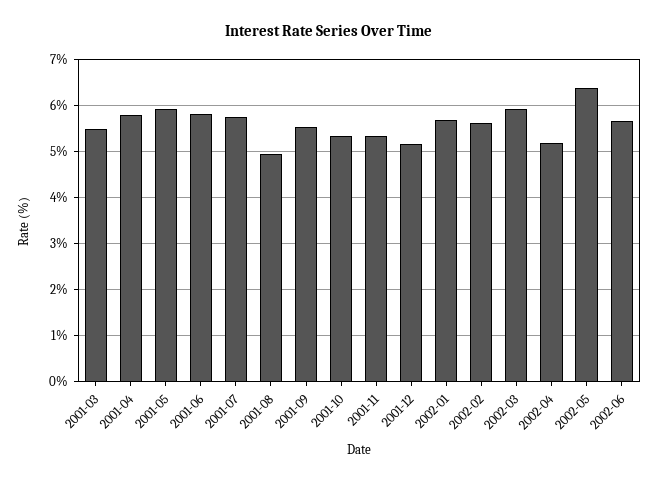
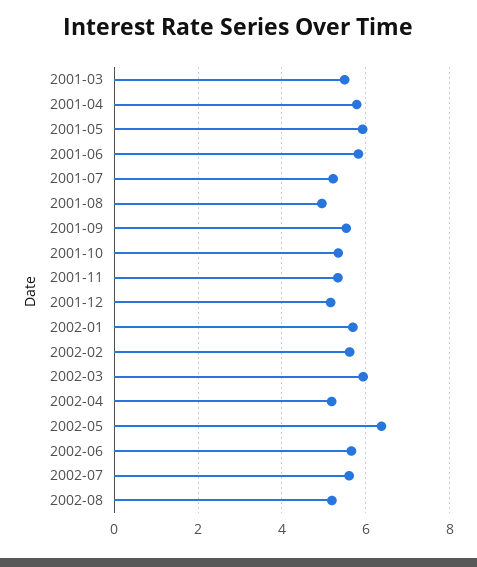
2001-07: 5.8 -> 5.2
2002-07: none -> 5.6
2002-08: none -> 5.2

